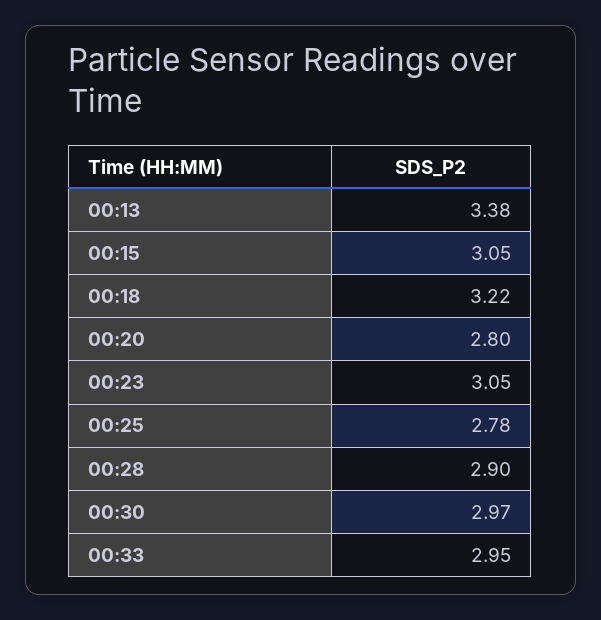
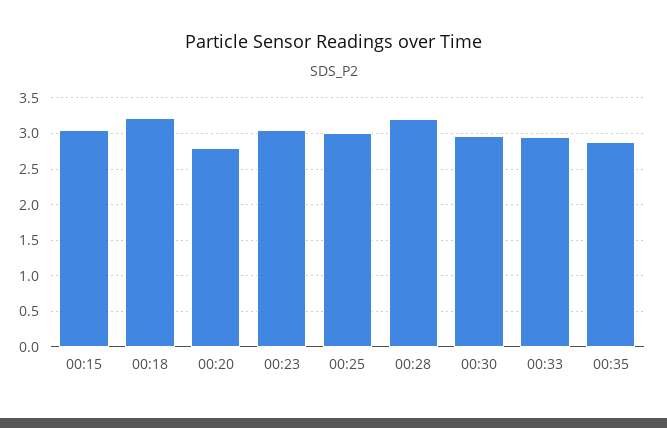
00:13: 3.38 -> none
00:25: 2.78 -> 3
00:28: 2.9 -> 3.2
00:35: none -> 2.9

